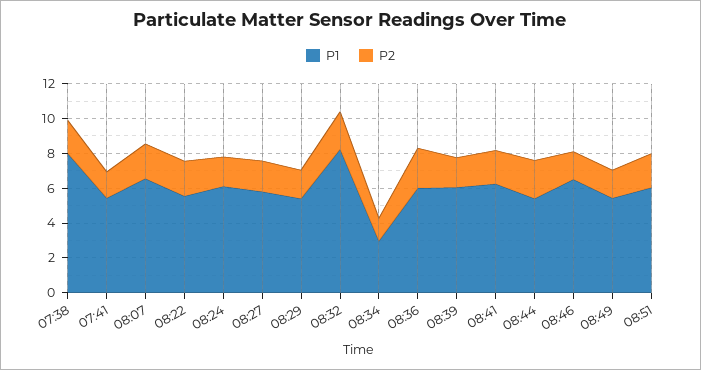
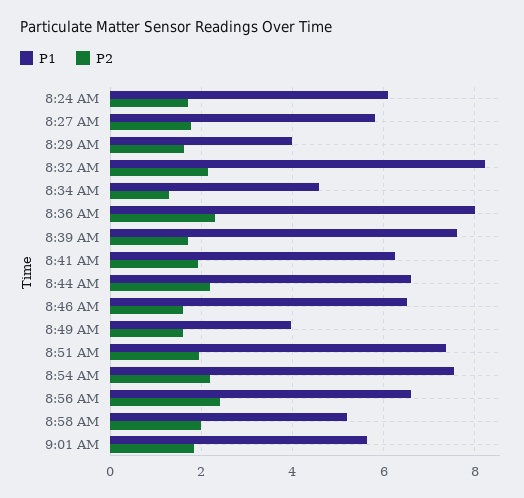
P1, 07:38: 8 -> none
P2, 07:38: 2 -> none
P1, 07:41: 5.5 -> none
P2, 07:41: 1.5 -> none
P1, 08:07: 6.5 -> none
P2, 08:07: 2 -> none
P1, 08:22: 5.5 -> none
P2, 08:22: 2 -> none
P1, 08:29: 5.5 -> 4
P1, 08:34: 3 -> 4.6
P1, 08:36: 6 -> 8
P1, 08:39: 6 -> 7.6
P1, 08:44: 5.5 -> 6.6
P1, 08:49: 5.5 -> 4
P1, 08:51: 6 -> 7.4
P1, 8:54 AM: none -> 7.6
P2, 8:54 AM: none -> 2.2
P1, 8:56 AM: none -> 6.6
P2, 8:56 AM: none -> 2.4
P1, 8:58 AM: none -> 5.2
P2, 8:58 AM: none -> 2
P1, 9:01 AM: none -> 5.6
P2, 9:01 AM: none -> 1.8

